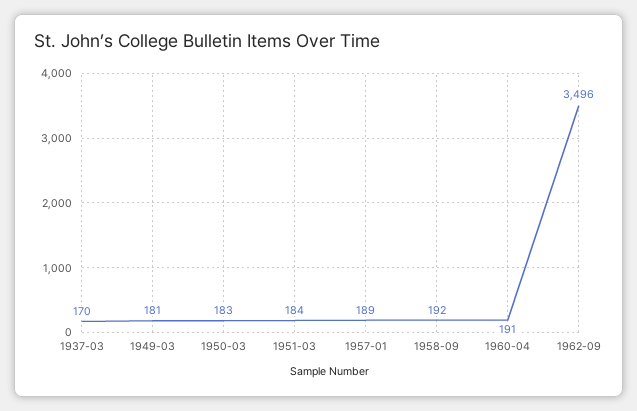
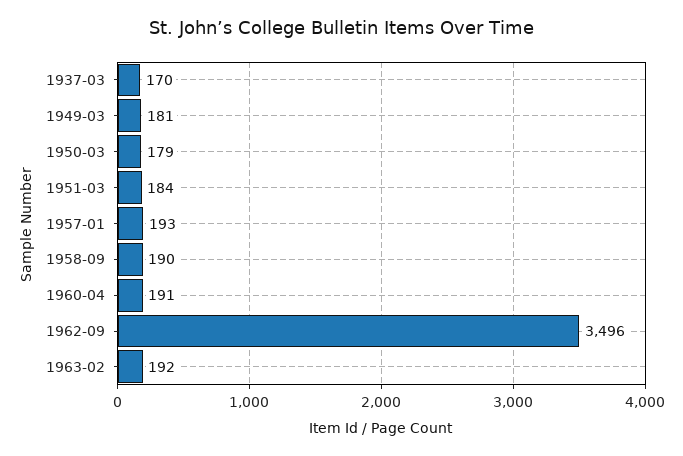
1950-03: 183 -> 179
1957-01: 189 -> 193
1958-09: 192 -> 190
1963-02: none -> 192

